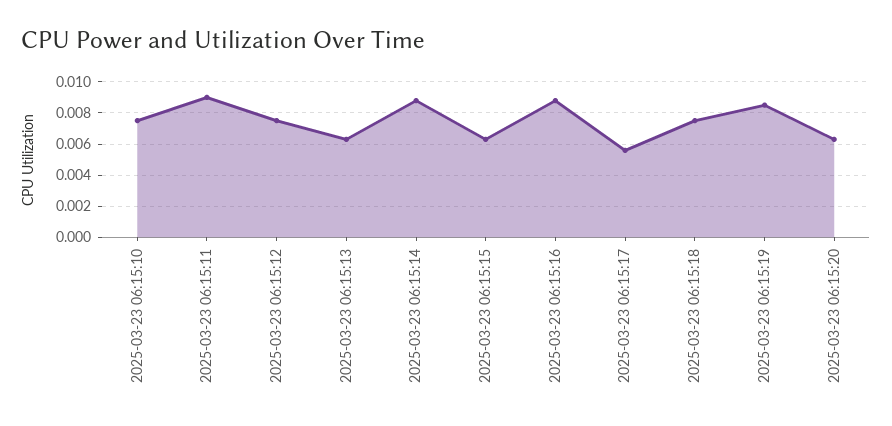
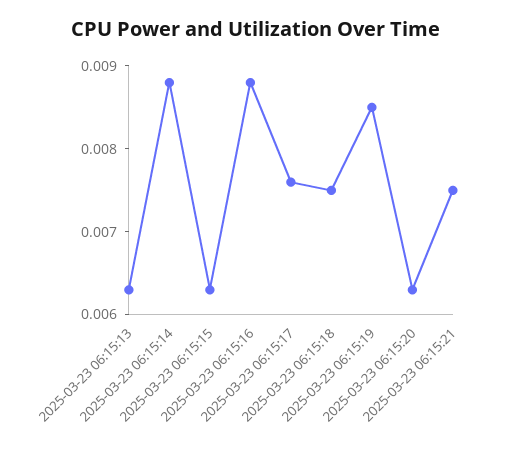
2025-03-23 06:15:10: 0.0075 -> none
2025-03-23 06:15:11: 0.009 -> none
2025-03-23 06:15:12: 0.0075 -> none
2025-03-23 06:15:17: 0.0055 -> 0.0076
2025-03-23 06:15:21: none -> 0.0075

